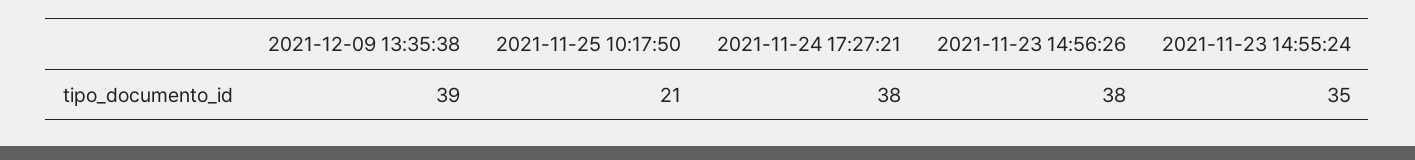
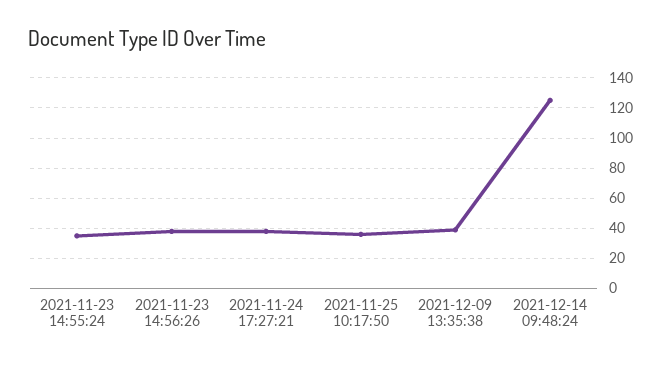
2021-11-25 10:17:50: 21 -> 35
2021-12-14 09:48:24: none -> 125

